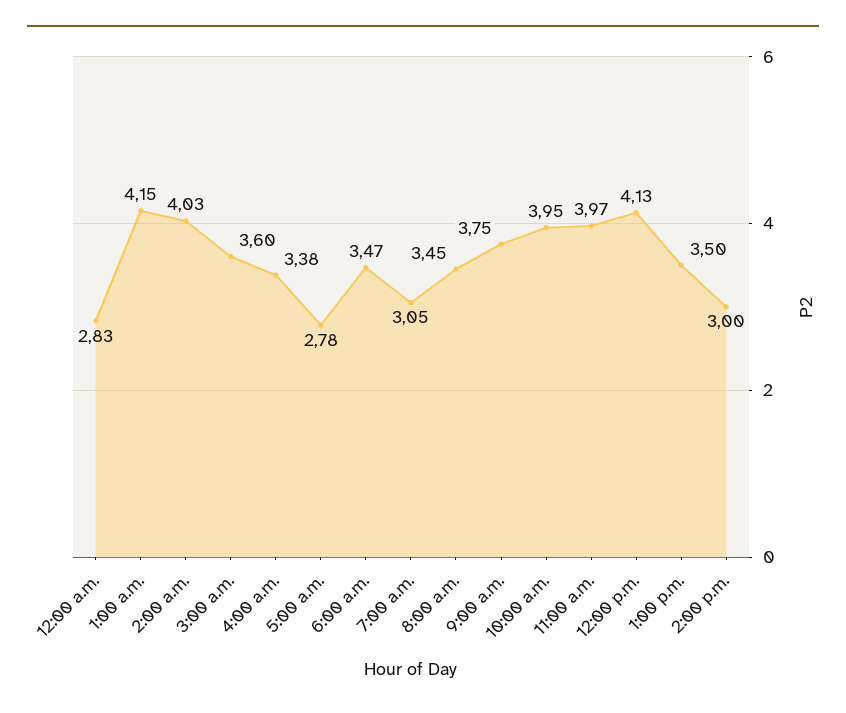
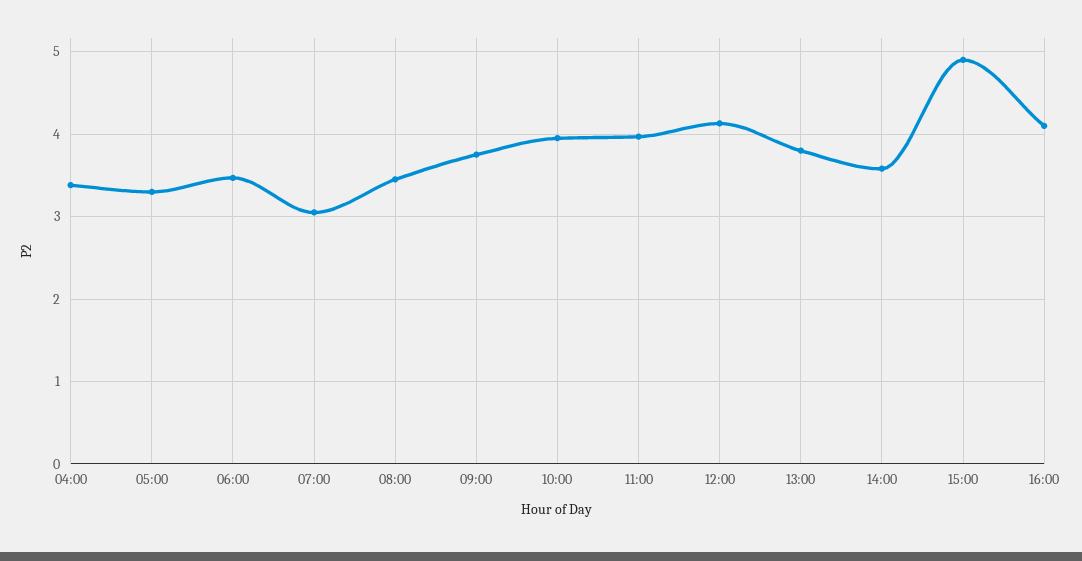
12:00 a.m.: 2.83 -> none
1:00 a.m.: 4.15 -> none
2:00 a.m.: 4.03 -> none
3:00 a.m.: 3.6 -> none
5:00 a.m.: 2.78 -> 3.3
1:00 p.m.: 3.5 -> 3.8
2:00 p.m.: 3 -> 3.6
15:00: none -> 4.9
16:00: none -> 4.1

